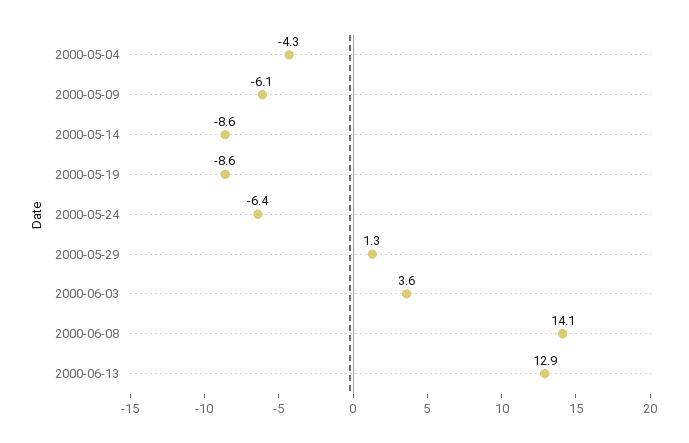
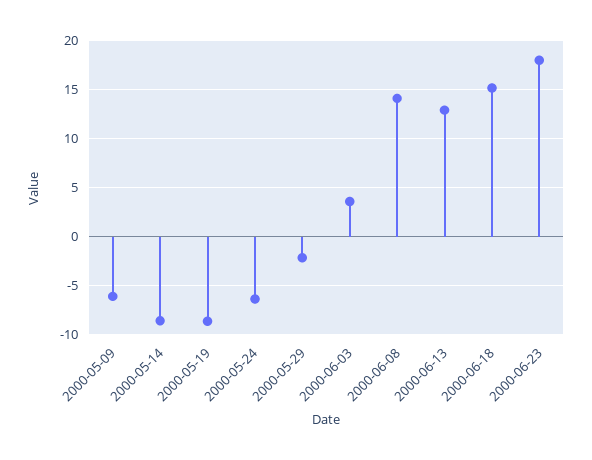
2000-05-04: -4.3 -> none
2000-05-29: 1.3 -> -2
2000-06-18: none -> 15
2000-06-23: none -> 18

